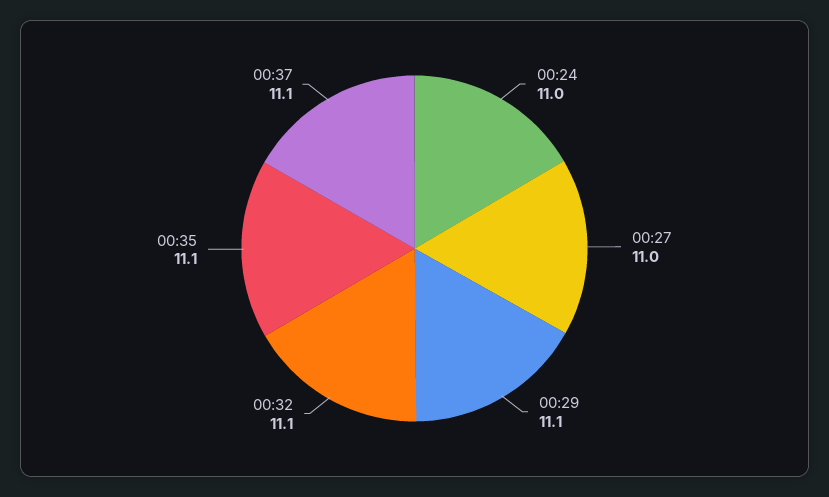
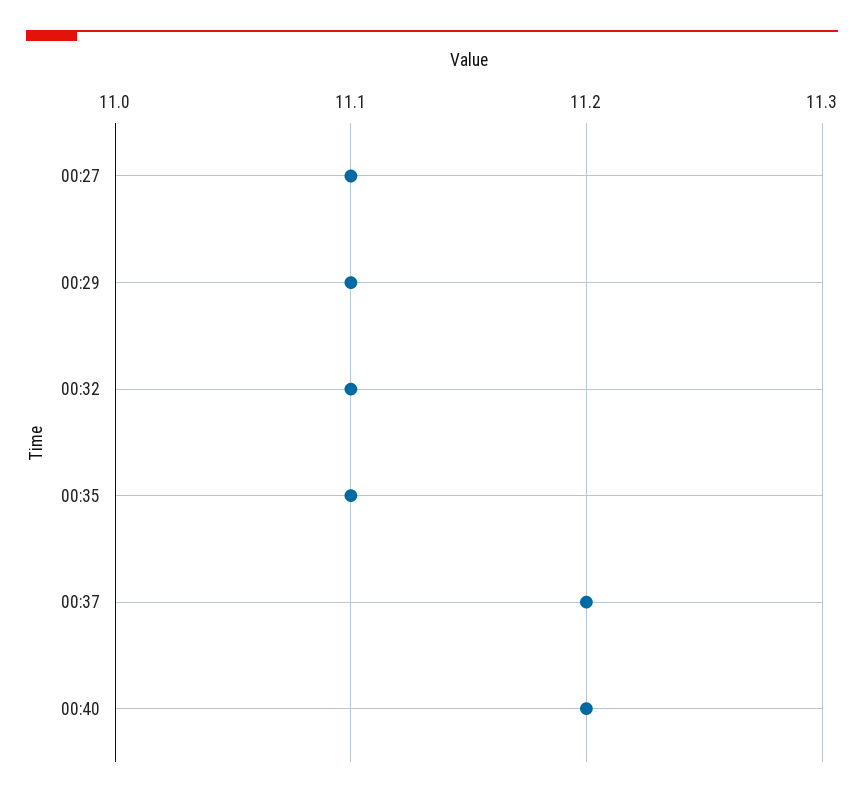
00:24: 11 -> none
00:27: 11 -> 11.1
00:37: 11.1 -> 11.2
00:40: none -> 11.2

